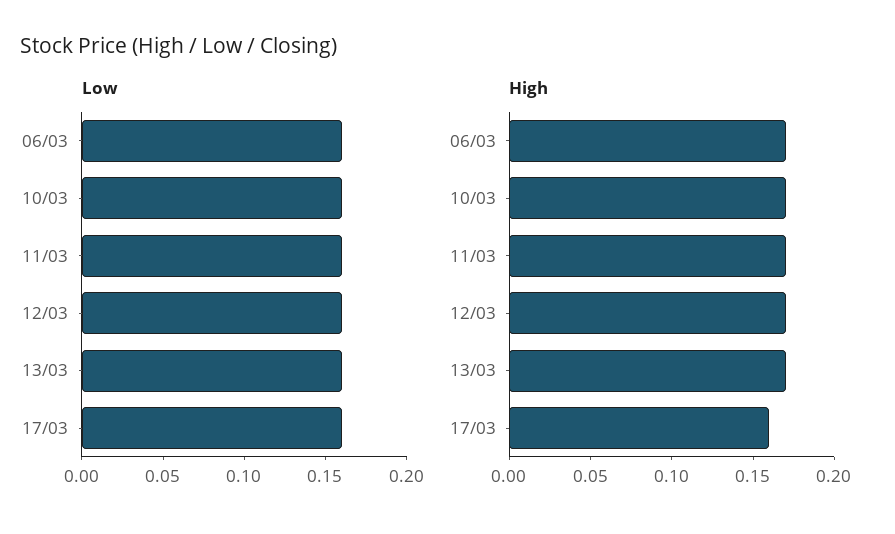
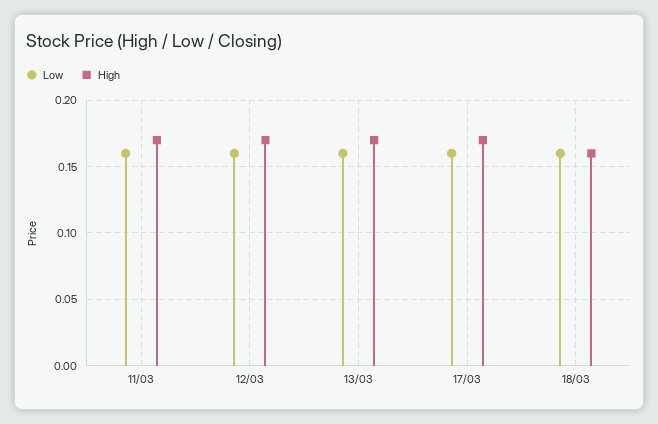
Low, 06/03: 0.16 -> none
Low, 10/03: 0.16 -> none
High, 06/03: 0.17 -> none
High, 10/03: 0.17 -> none
High, 17/03: 0.16 -> 0.17
Low, 18/03: none -> 0.16
High, 18/03: none -> 0.16

